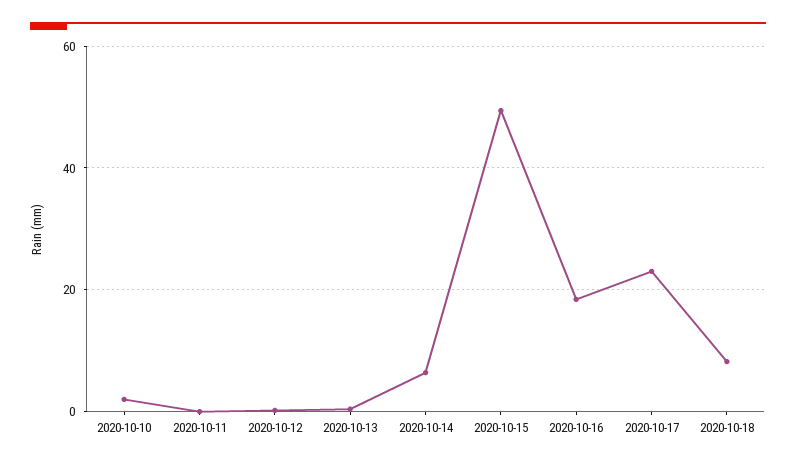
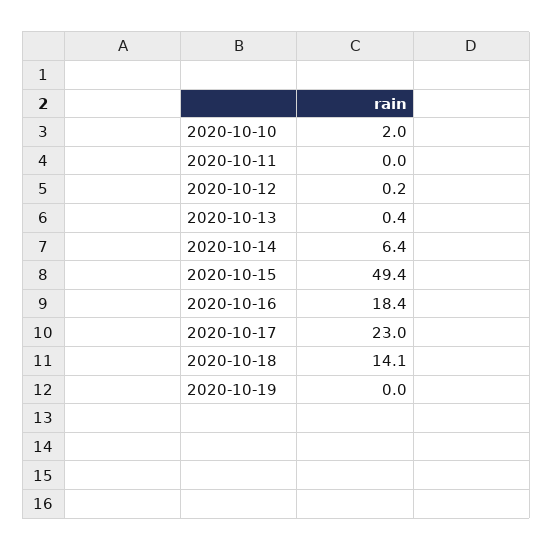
2020-10-18: 8 -> 14.1
2020-10-19: none -> 0

